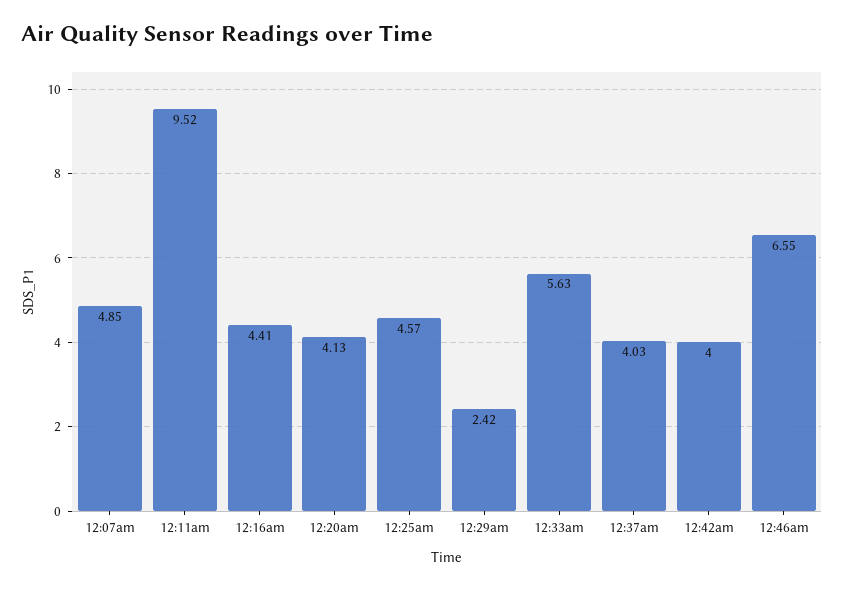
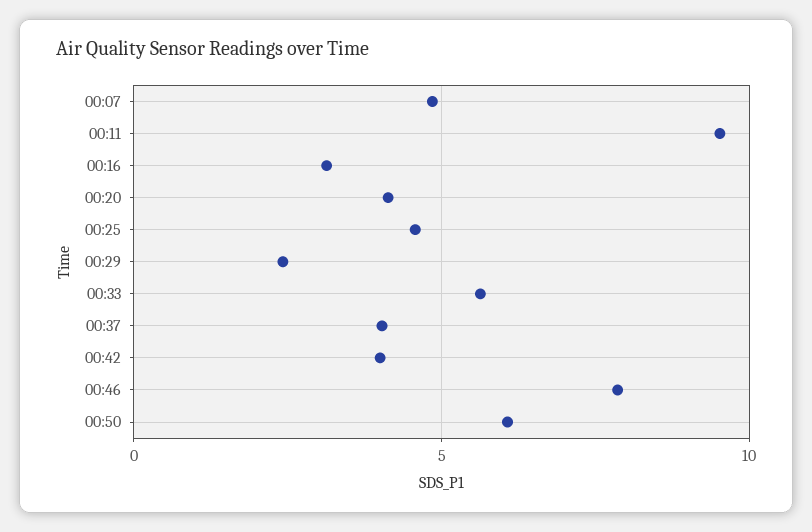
12:16am: 4.41 -> 3
12:46am: 6.55 -> 8
00:50: none -> 6

